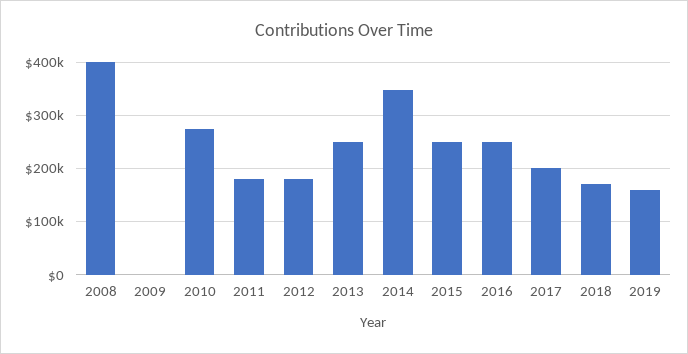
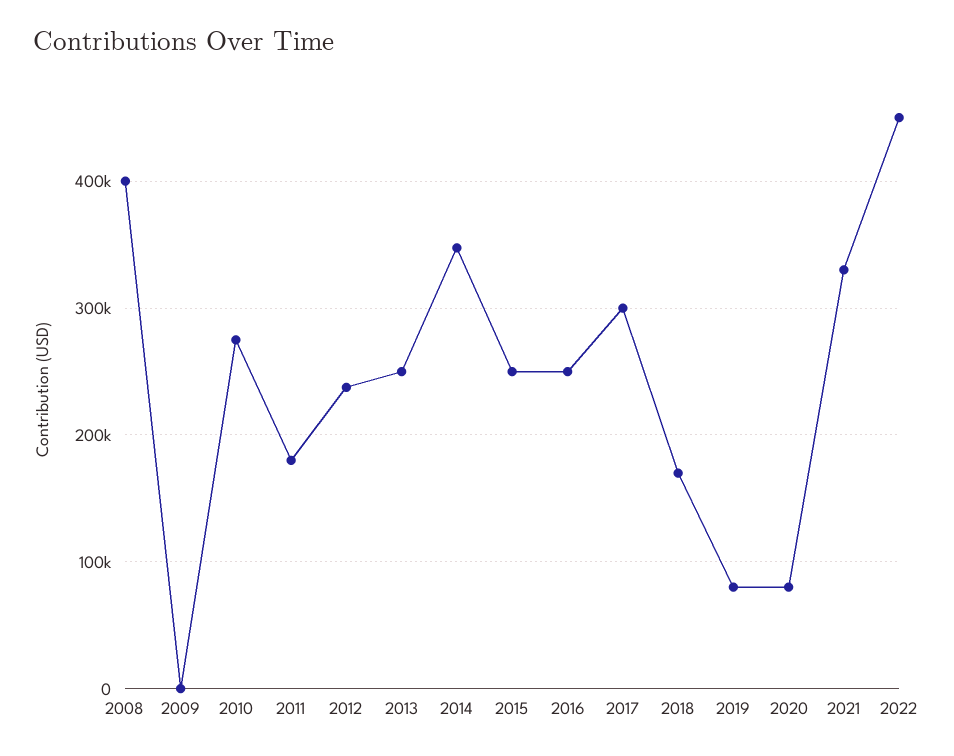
2012: 180000 -> 240000
2017: 200000 -> 300000
2019: 160000 -> 80000
2020: none -> 80000
2021: none -> 330000
2022: none -> 450000

